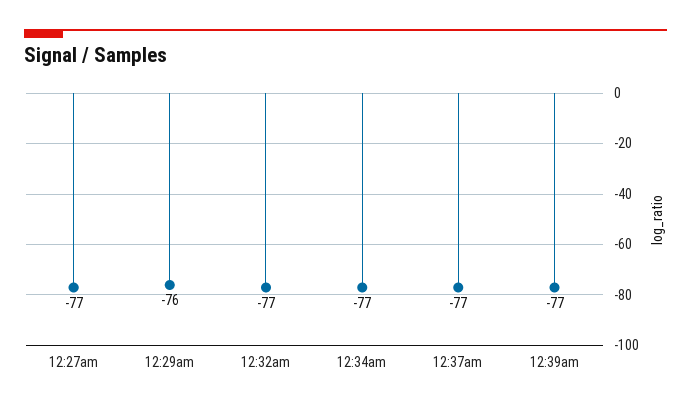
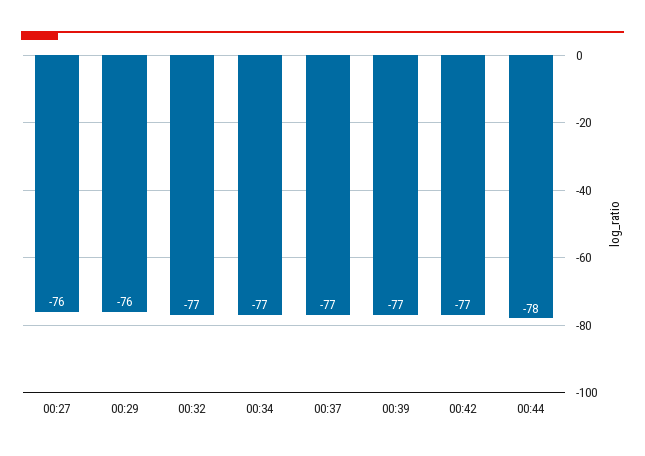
12:27am: -77 -> -76
00:42: none -> -77
00:44: none -> -78

